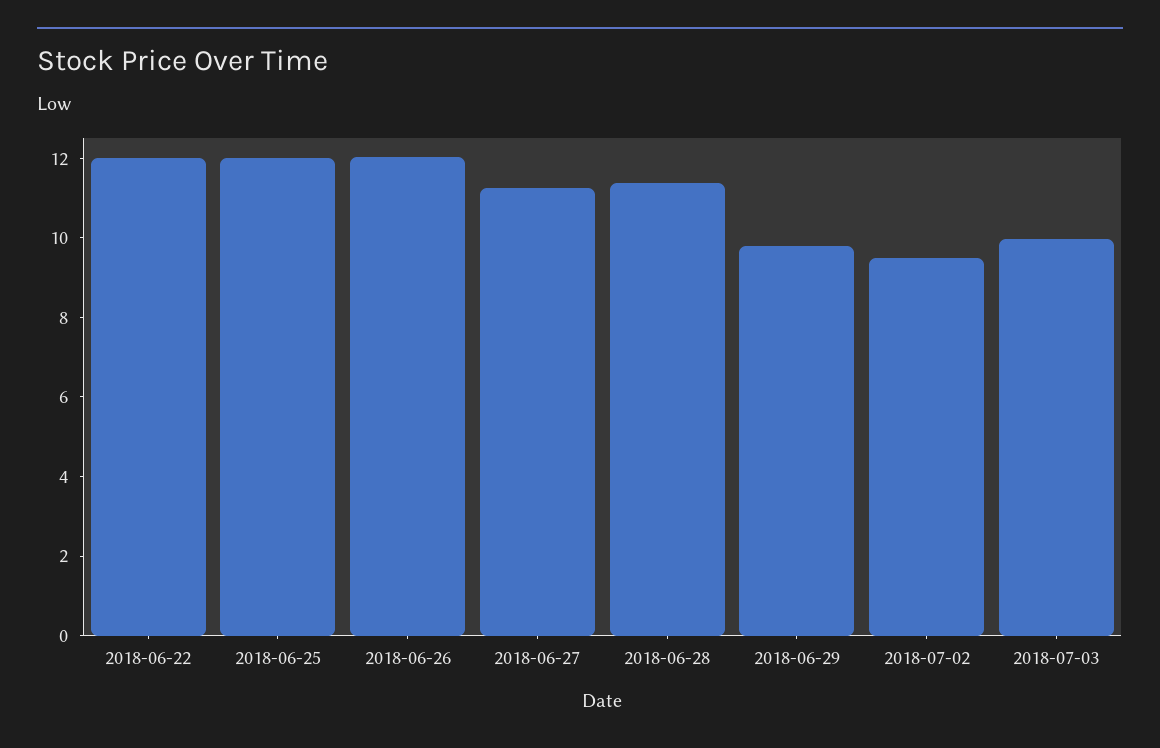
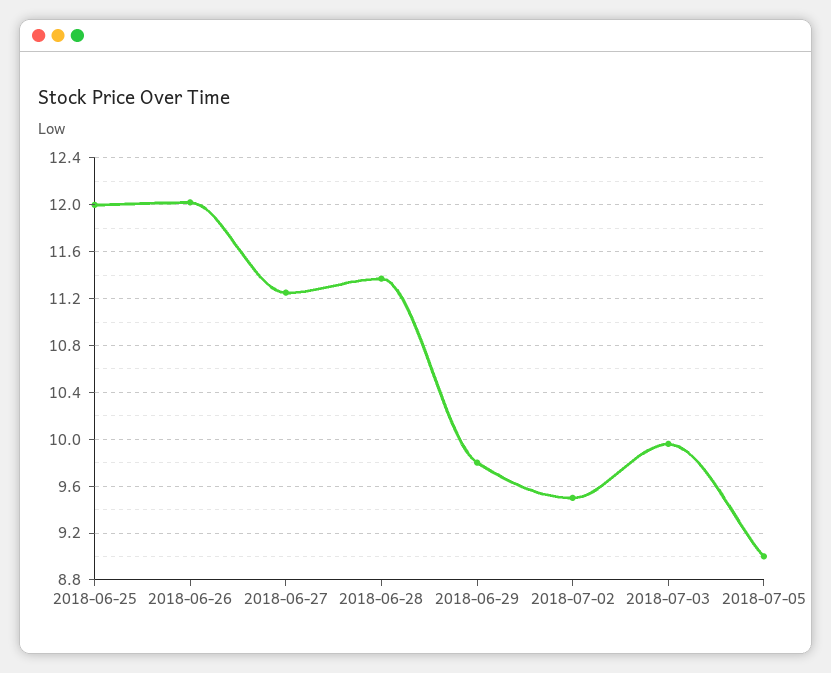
2018-06-22: 12 -> none
2018-07-05: none -> 9

